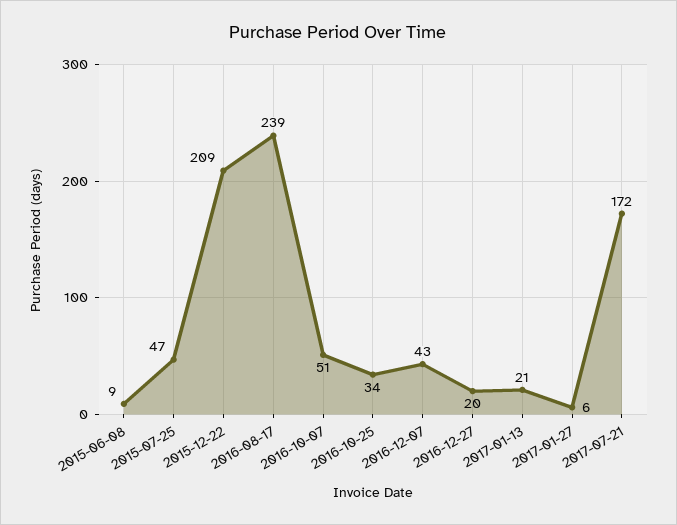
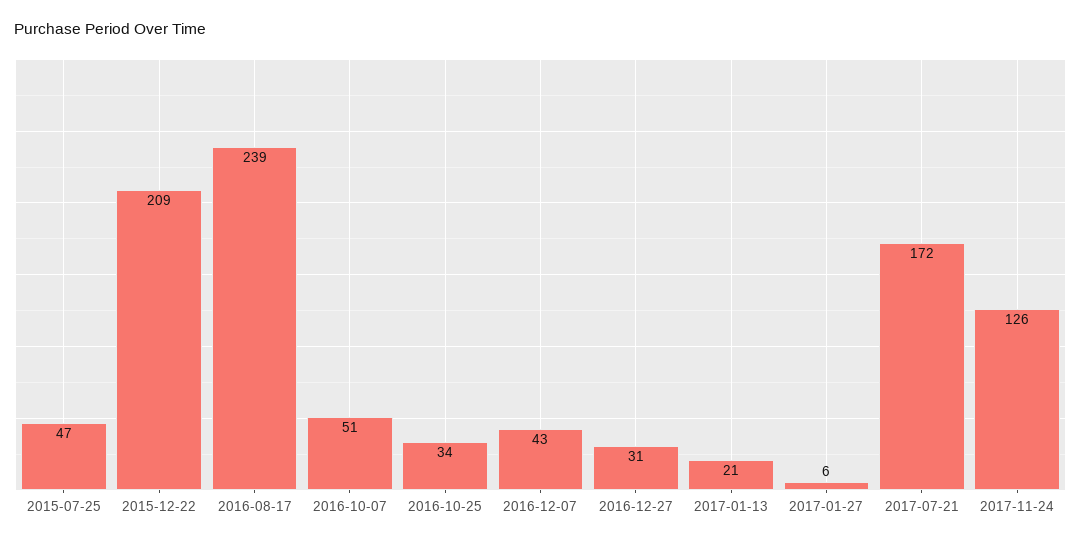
2015-06-08: 9 -> none
2016-12-27: 20 -> 31
2017-11-24: none -> 126

